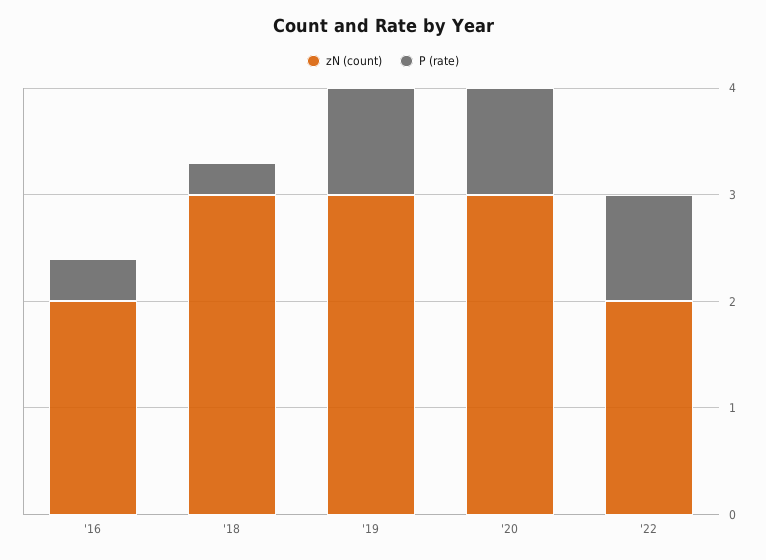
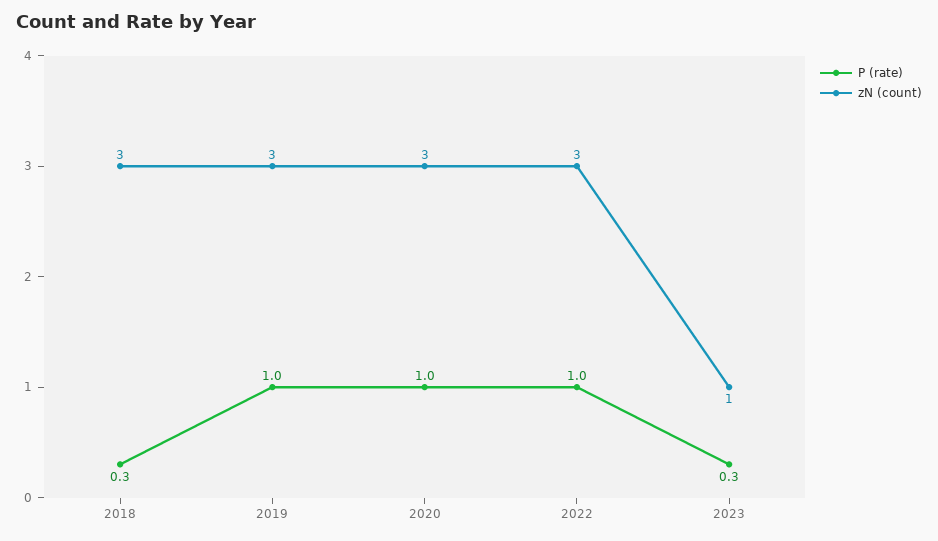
zN (count), '16: 2 -> none
P (rate), '16: 0.4 -> none
zN (count), '22: 2 -> 3
P (rate), 2023: none -> 0.3
zN (count), 2023: none -> 1

